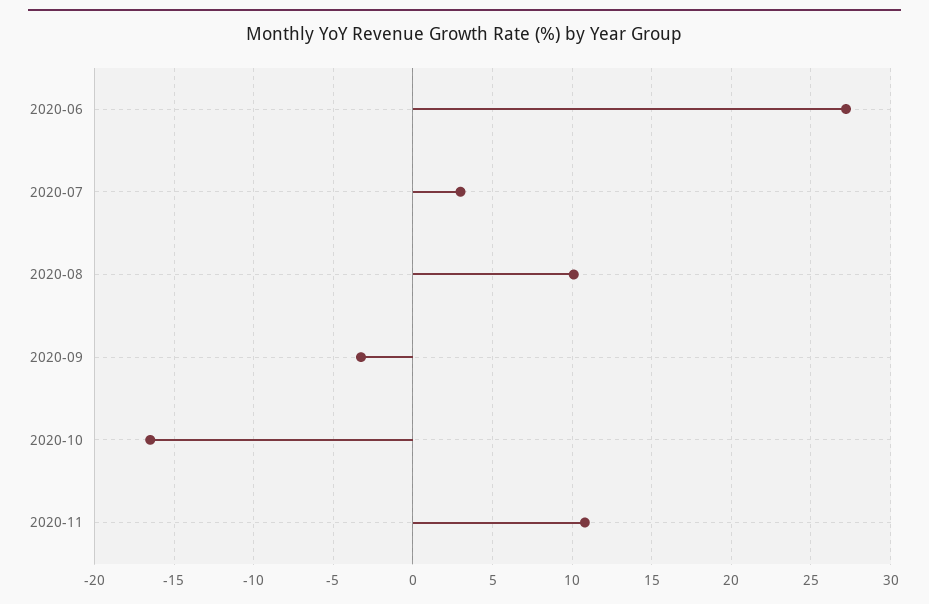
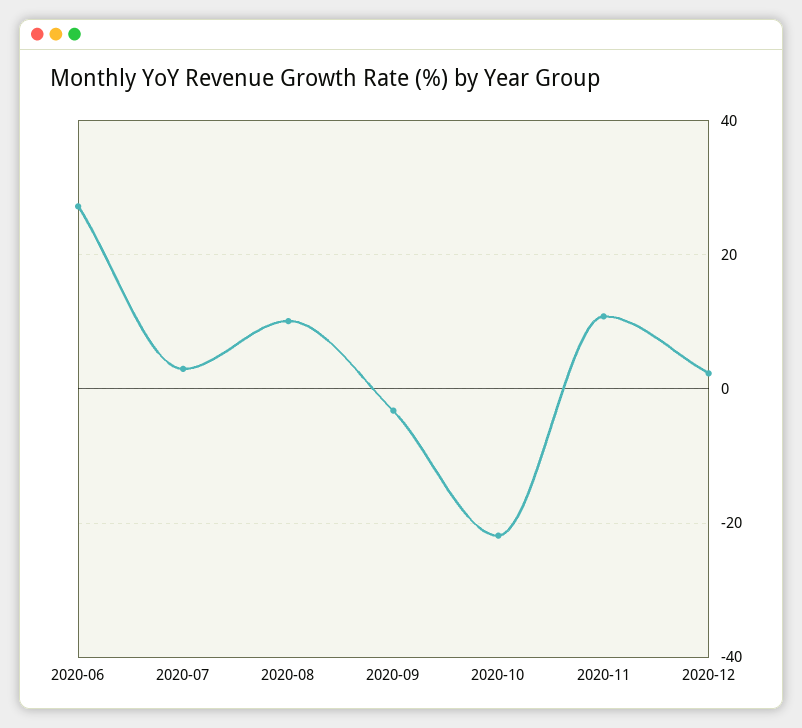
2020-10: -16.5 -> -22
2020-12: none -> 2

